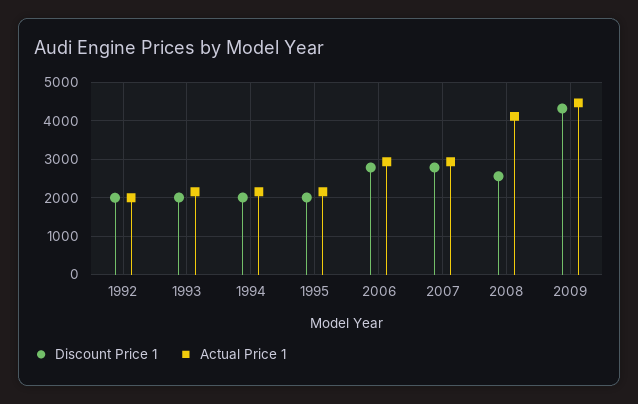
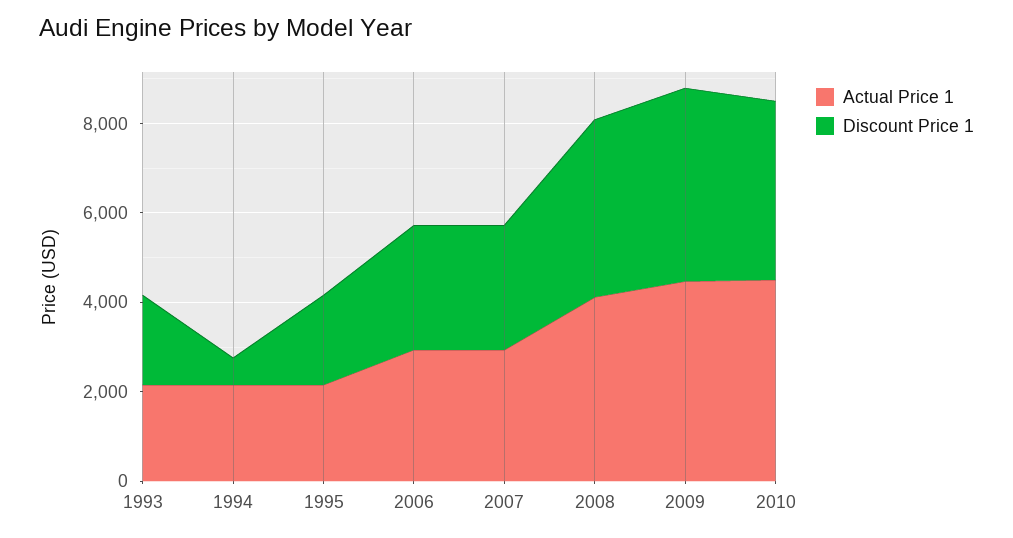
Discount Price 1, 1992: 2000 -> none
Actual Price 1, 1992: 2000 -> none
Discount Price 1, 1994: 2000 -> 500
Discount Price 1, 2008: 2600 -> 4000
Actual Price 1, 2010: none -> 4500
Discount Price 1, 2010: none -> 4000

